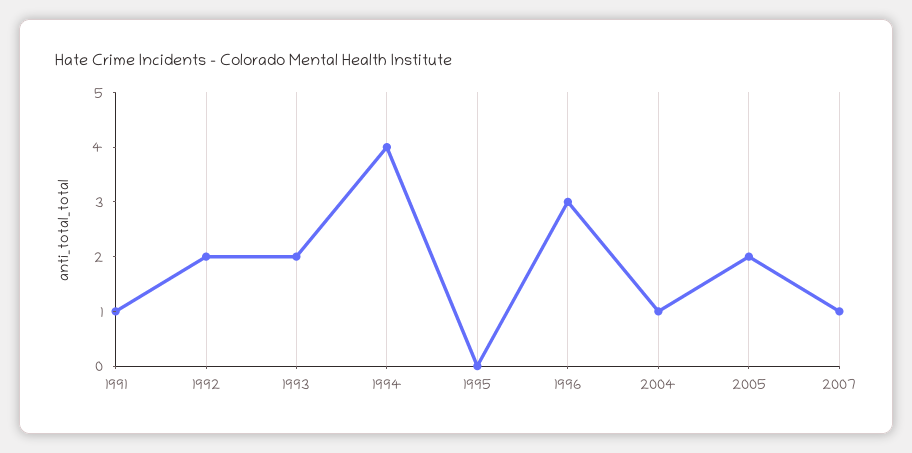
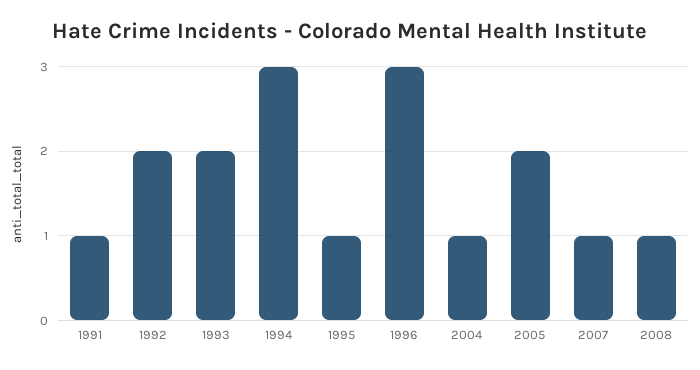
1994: 4 -> 3
1995: 0 -> 1
2008: none -> 1

